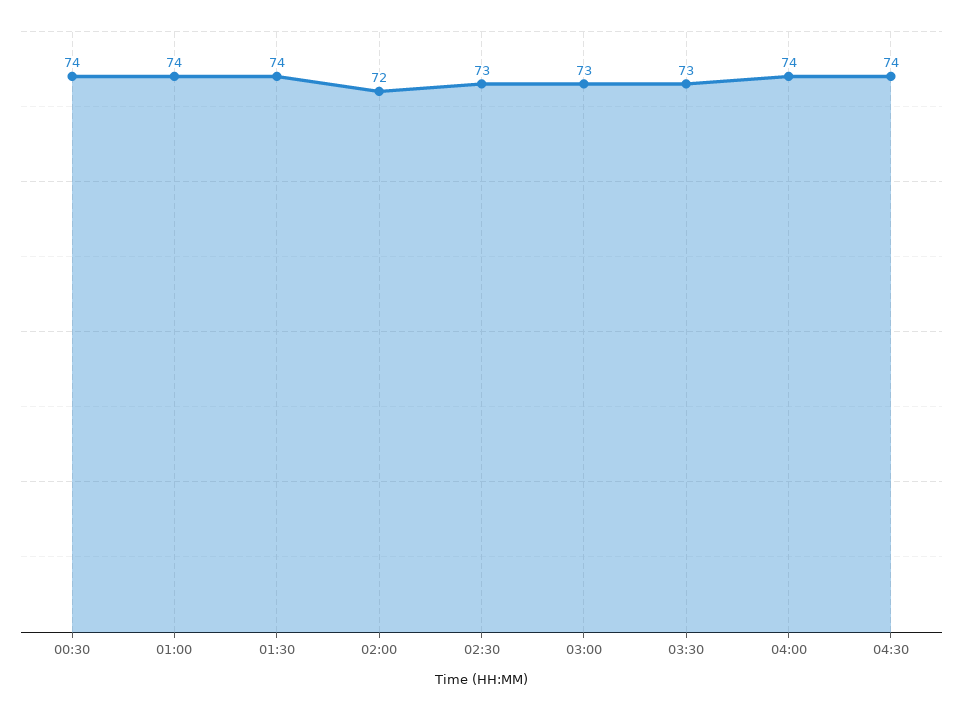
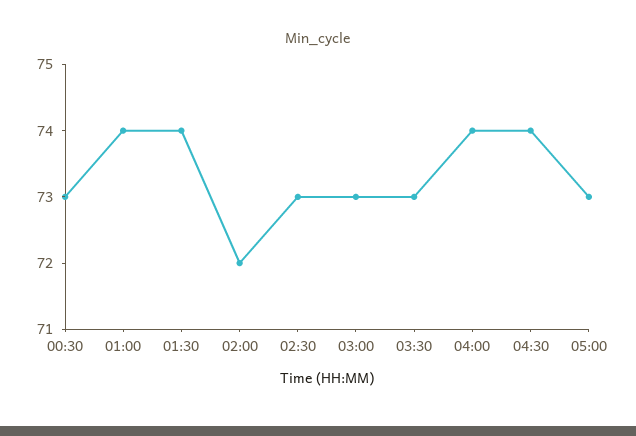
00:30: 74 -> 73
05:00: none -> 73

